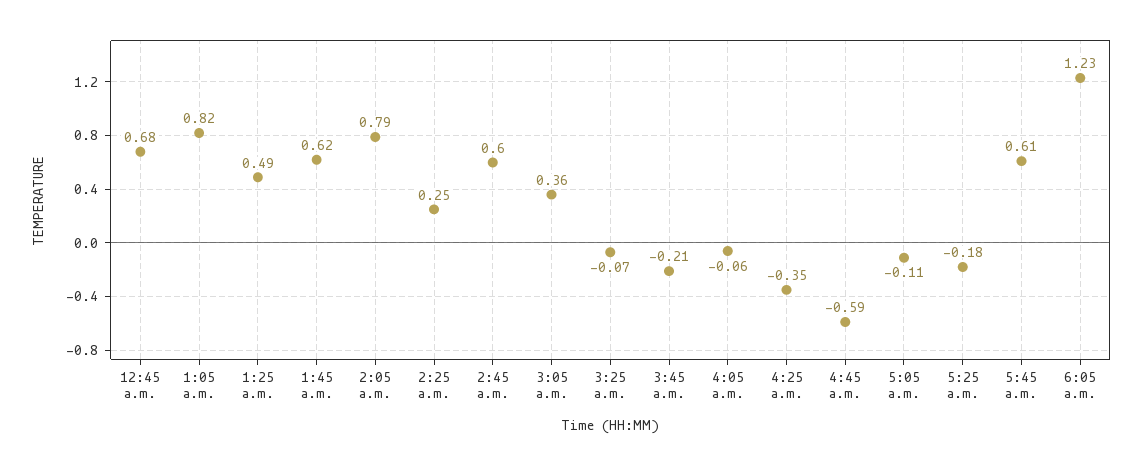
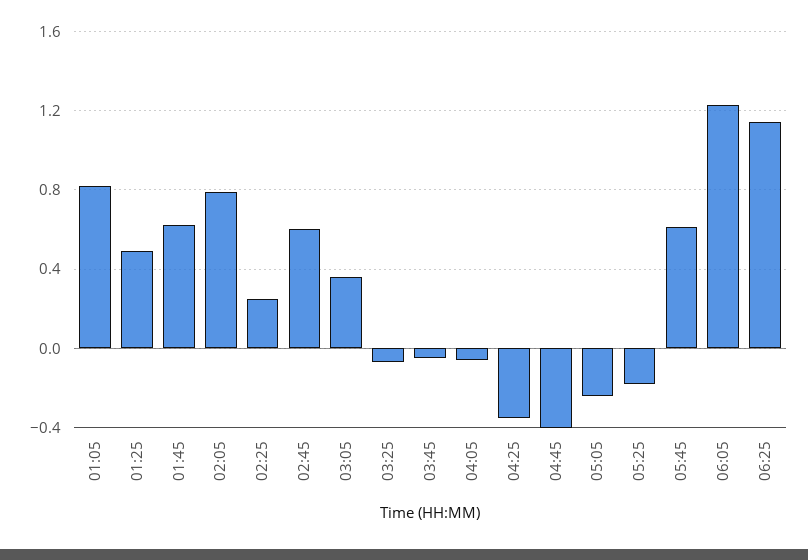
12:45 a.m.: 0.68 -> none
3:45 a.m.: -0.21 -> -0.05
4:45 a.m.: -0.59 -> -0.4
5:05 a.m.: -0.11 -> -0.25
06:25: none -> 1.15

